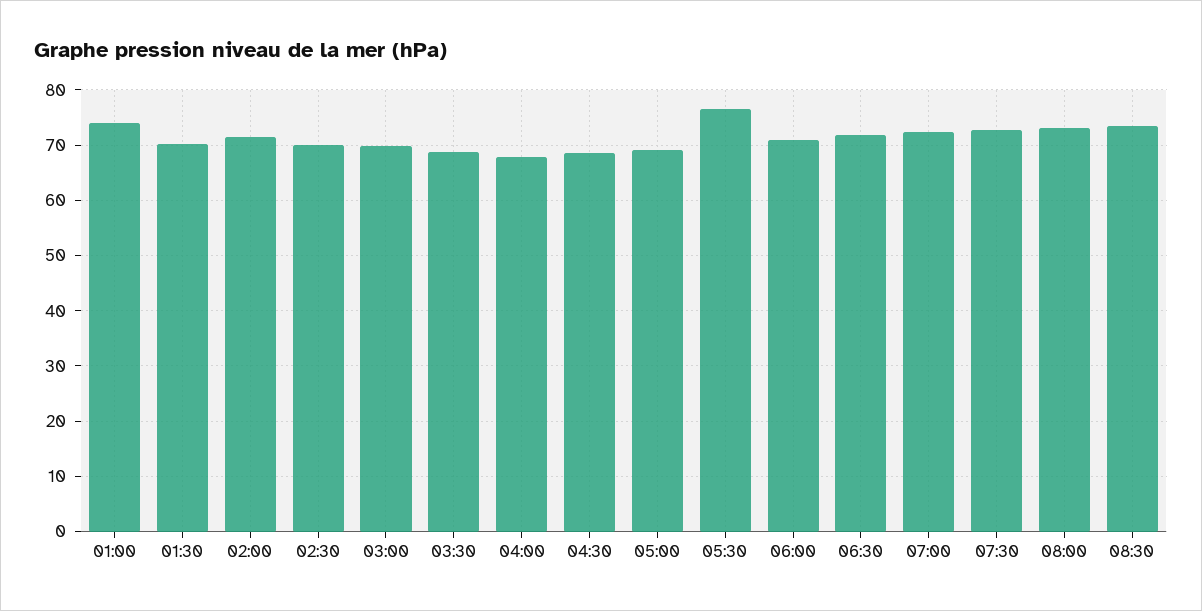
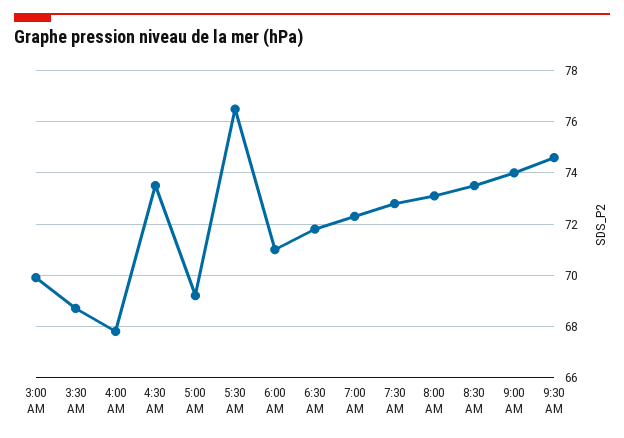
01:00: 74 -> none
01:30: 70 -> none
02:00: 72 -> none
02:30: 70 -> none
04:30: 68 -> 73.5
9:00 AM: none -> 74
9:30 AM: none -> 74.5

